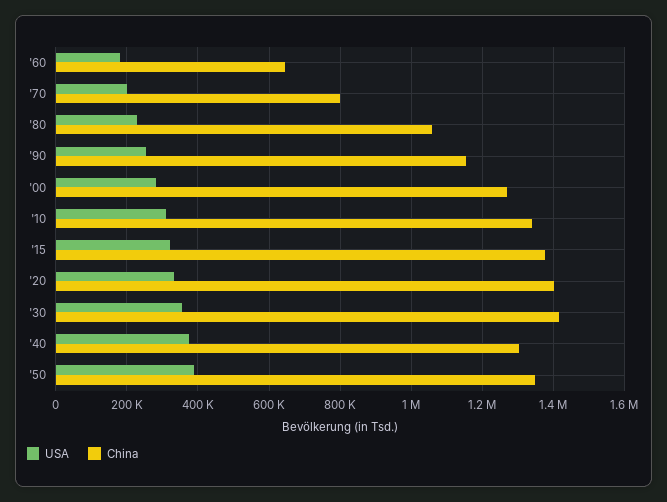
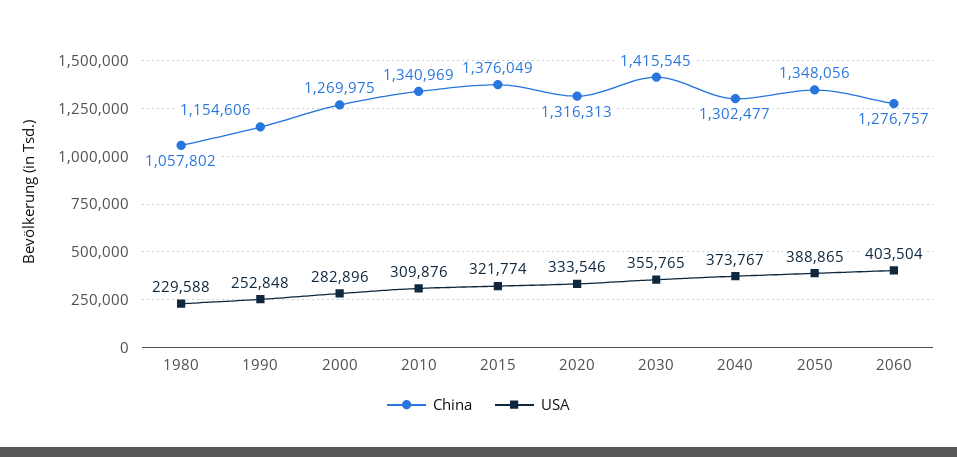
USA, '60: 180000 -> none
China, '60: 640000 -> none
USA, '70: 200000 -> none
China, '70: 800000 -> none
China, '20: 1400000 -> 1316313
China, 2060: none -> 1276757
USA, 2060: none -> 403504

